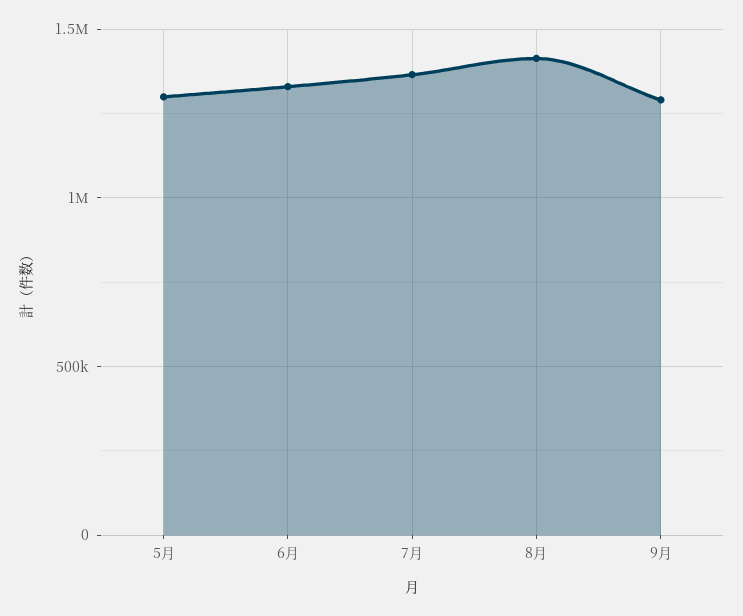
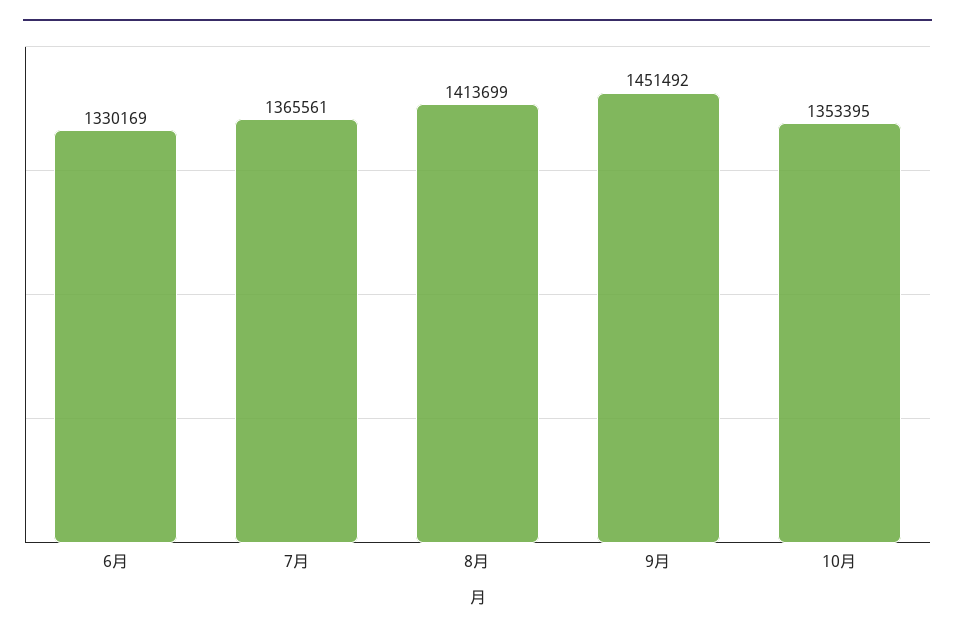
5月: 1300000 -> none
9月: 1300000 -> 1451492
10月: none -> 1353395

